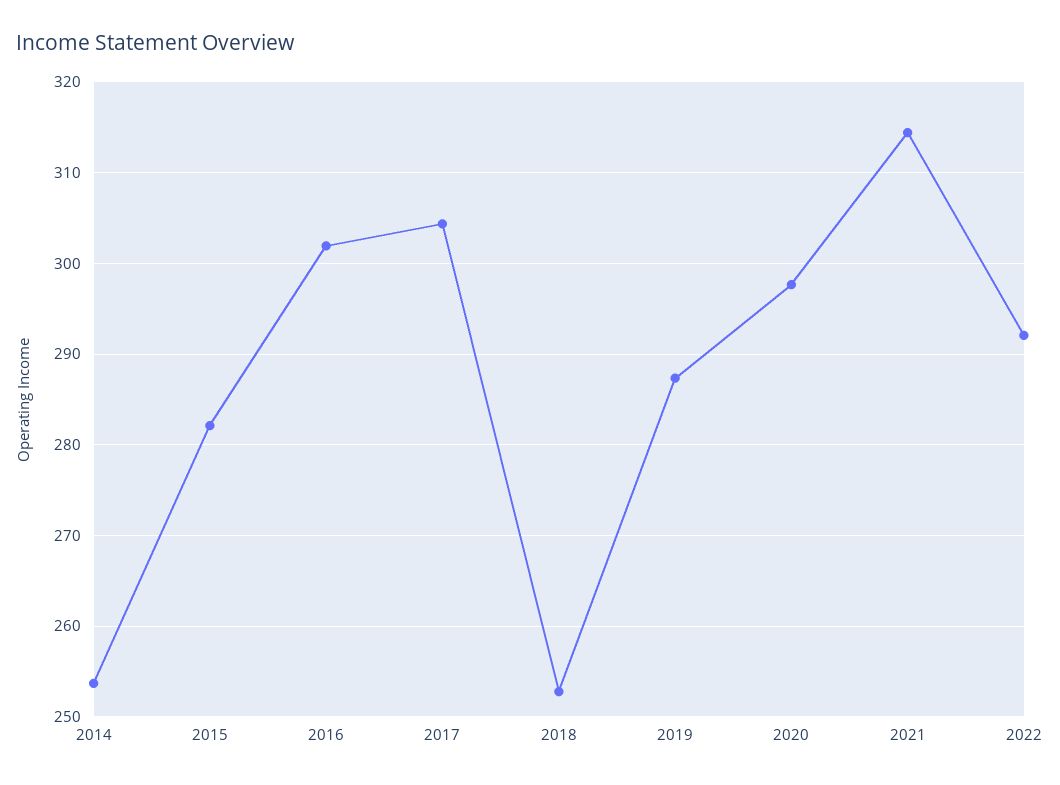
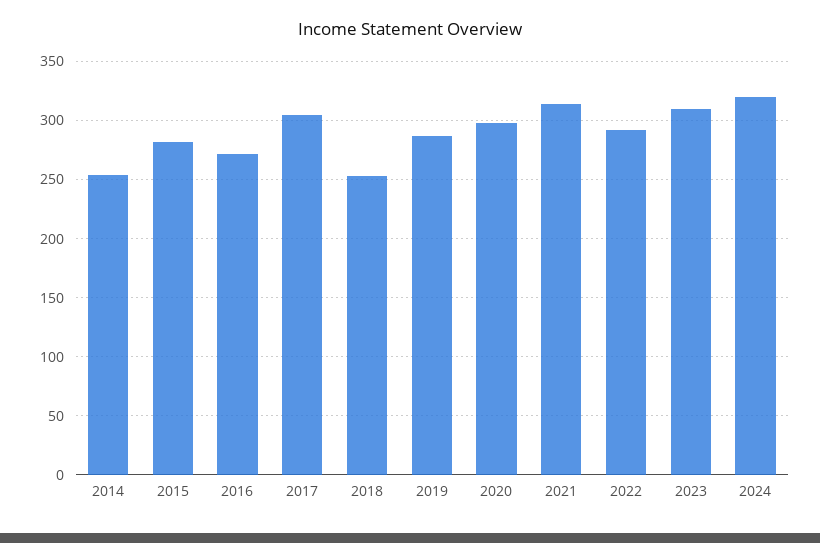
2016: 302 -> 270
2023: none -> 310
2024: none -> 320

